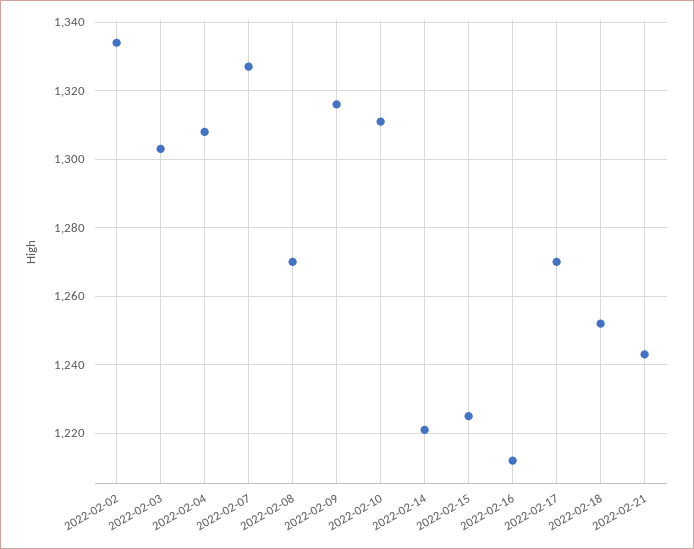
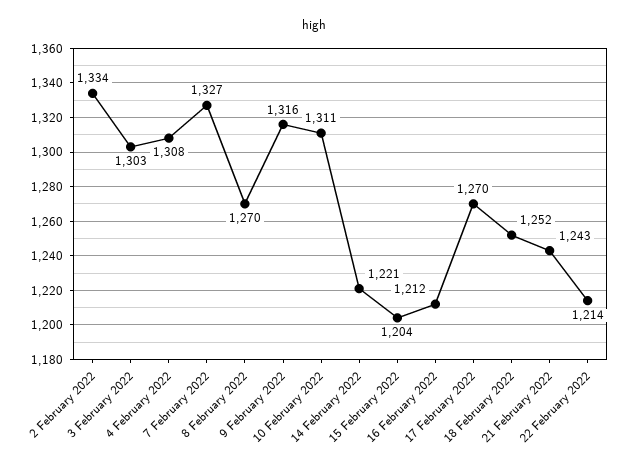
2022-02-15: 1225 -> 1204
22 February 2022: none -> 1214

